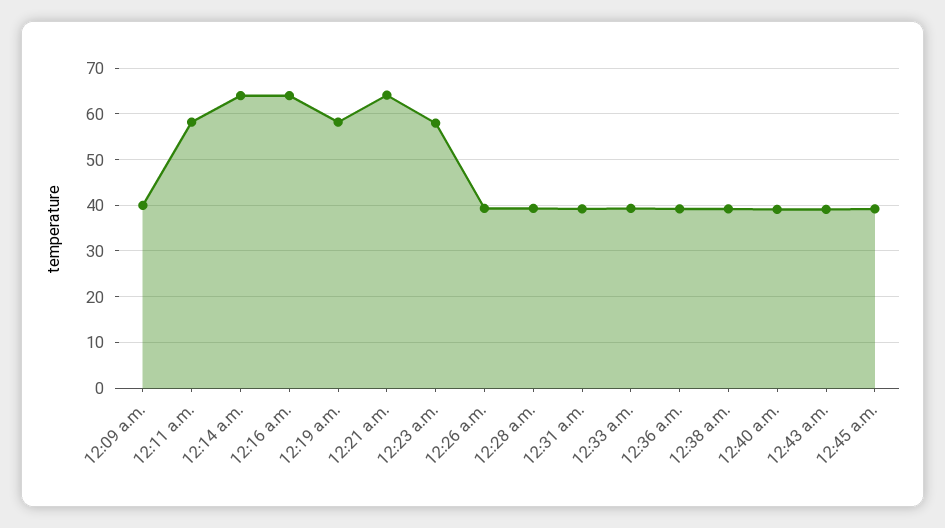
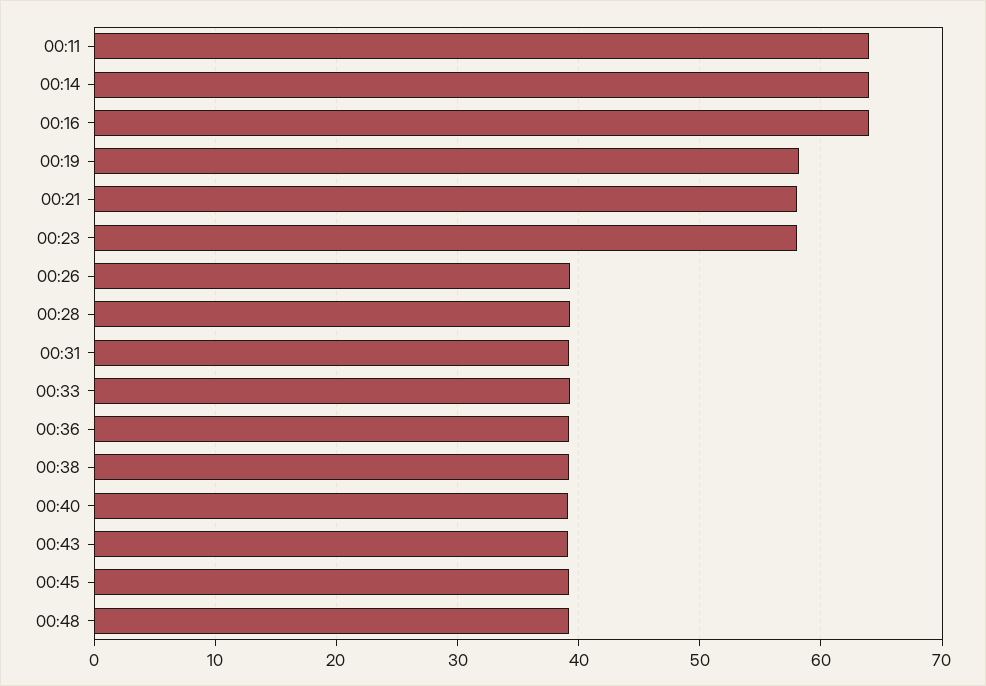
12:09 a.m.: 40 -> none
12:11 a.m.: 58 -> 64
12:21 a.m.: 64 -> 58
00:48: none -> 39

